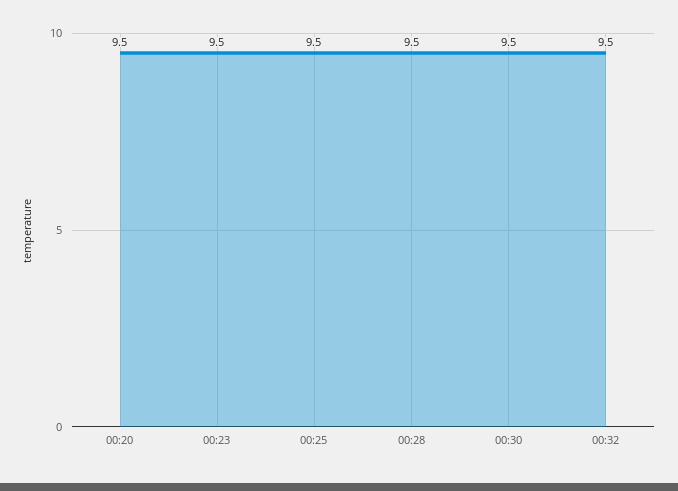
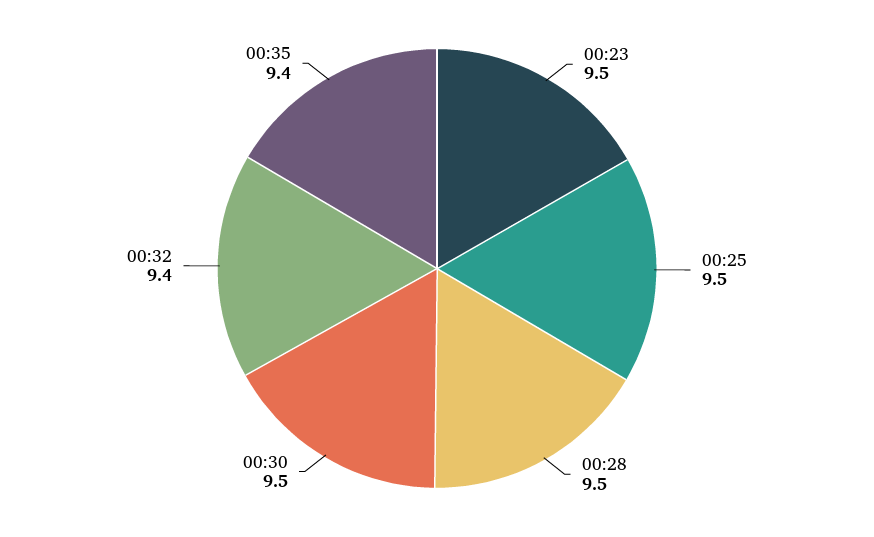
00:20: 9.5 -> none
00:32: 9.5 -> 9.4
00:35: none -> 9.4

